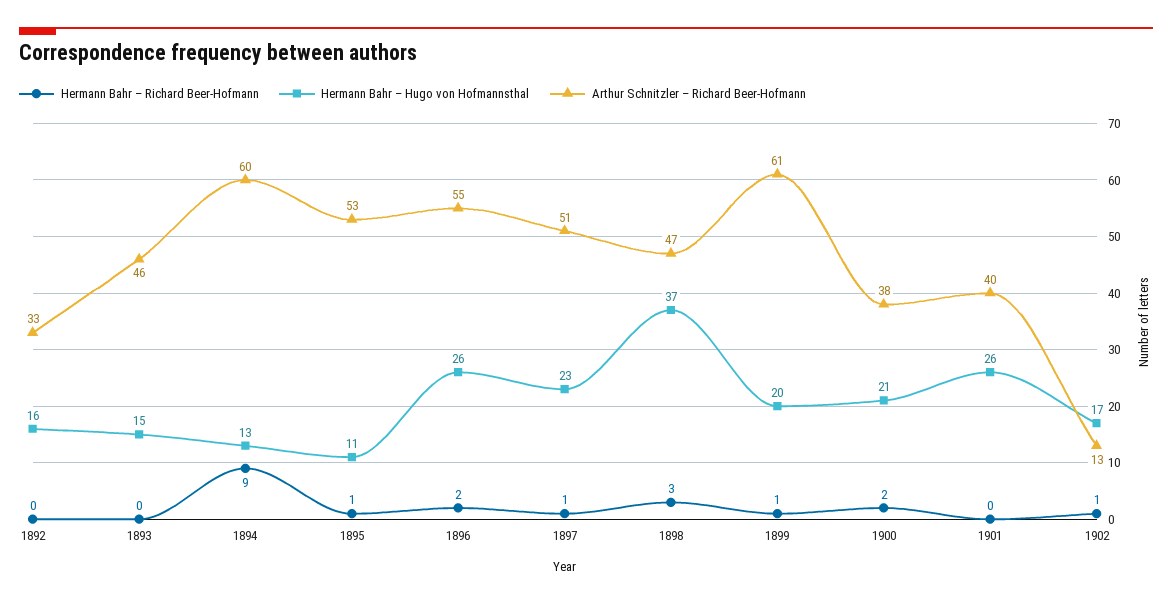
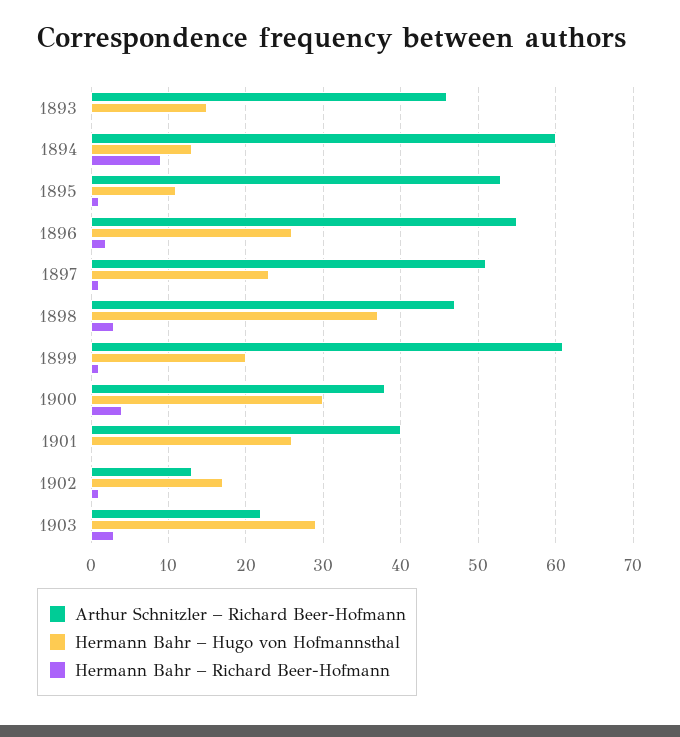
Hermann Bahr – Richard Beer-Hofmann, 1892: 0 -> none
Hermann Bahr – Hugo von Hofmannsthal, 1892: 16 -> none
Arthur Schnitzler – Richard Beer-Hofmann, 1892: 33 -> none
Hermann Bahr – Richard Beer-Hofmann, 1900: 2 -> 4
Hermann Bahr – Hugo von Hofmannsthal, 1900: 21 -> 30
Arthur Schnitzler – Richard Beer-Hofmann, 1903: none -> 22
Hermann Bahr – Hugo von Hofmannsthal, 1903: none -> 29
Hermann Bahr – Richard Beer-Hofmann, 1903: none -> 3

